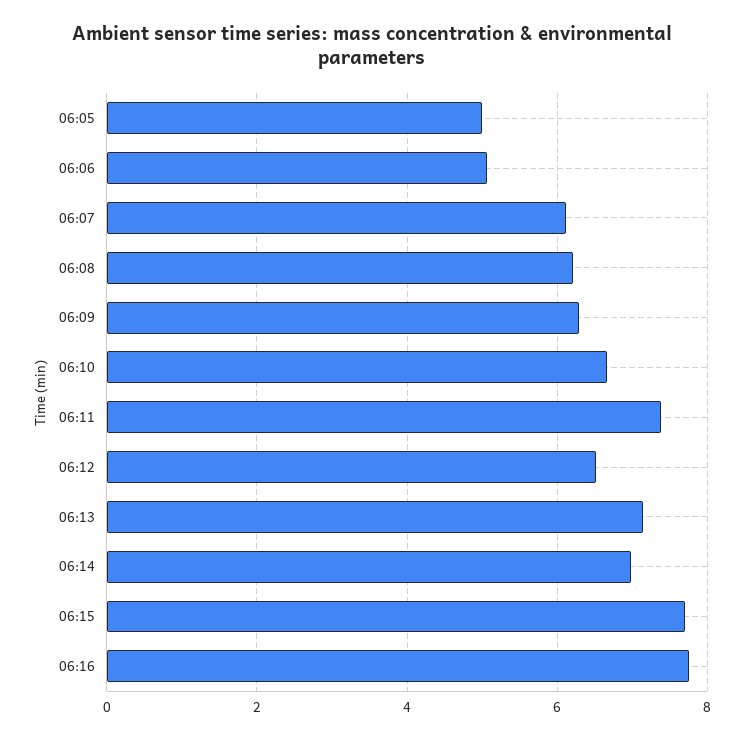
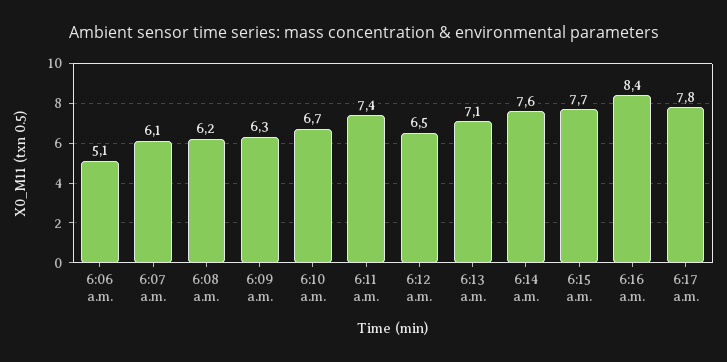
06:05: 5 -> none
06:14: 7 -> 7.6
06:16: 7.8 -> 8.4
6:17 a.m.: none -> 7.8

